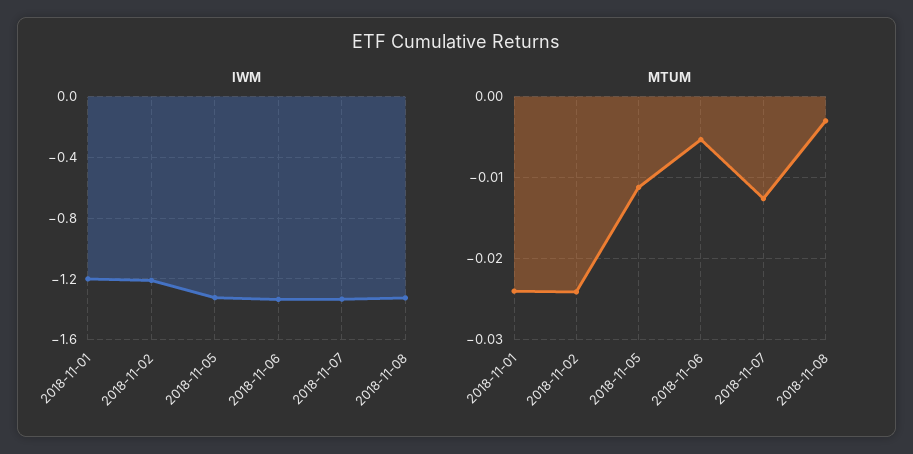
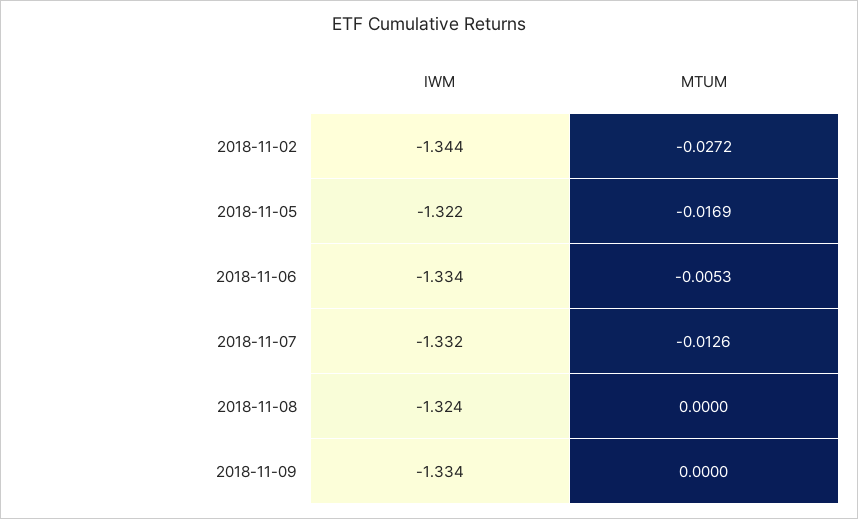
IWM, 2018-11-01: -1.2 -> none
IWM, 2018-11-02: -1.2 -> -1.344
MTUM, 2018-11-01: -0.024 -> none
MTUM, 2018-11-02: -0.024 -> -0.0272
MTUM, 2018-11-05: -0.011 -> -0.0169
MTUM, 2018-11-08: -0.003 -> 0
IWM, 2018-11-09: none -> -1.334
MTUM, 2018-11-09: none -> 0

